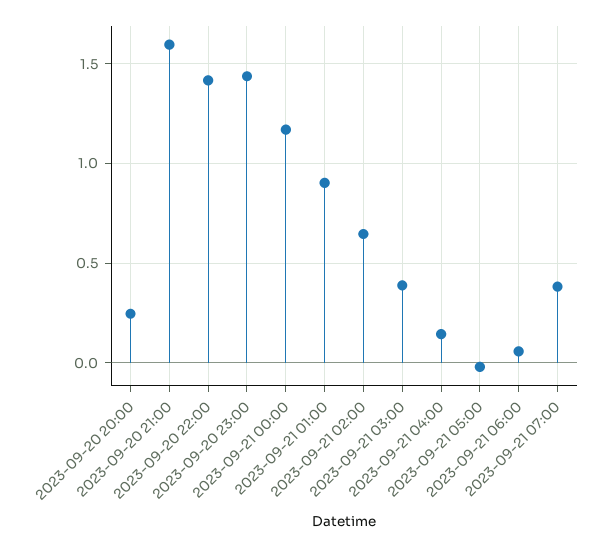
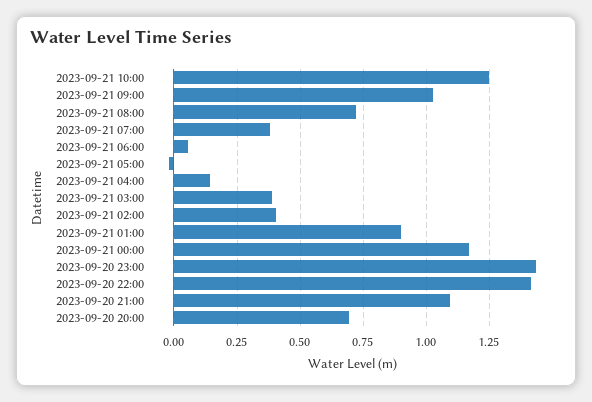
2023-09-20 20:00: 0.25 -> 0.7
2023-09-20 21:00: 1.6 -> 1.1
2023-09-21 02:00: 0.65 -> 0.4
2023-09-21 10:00: none -> 1.25
2023-09-21 09:00: none -> 1.025
2023-09-21 08:00: none -> 0.725

